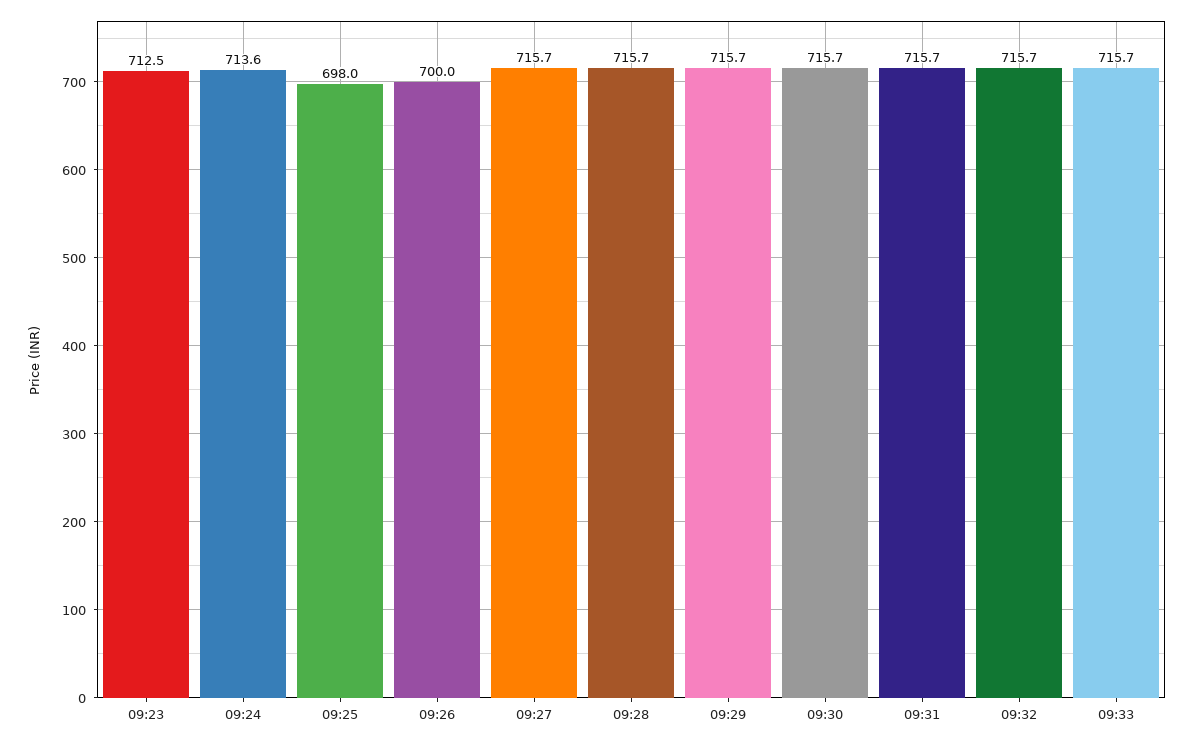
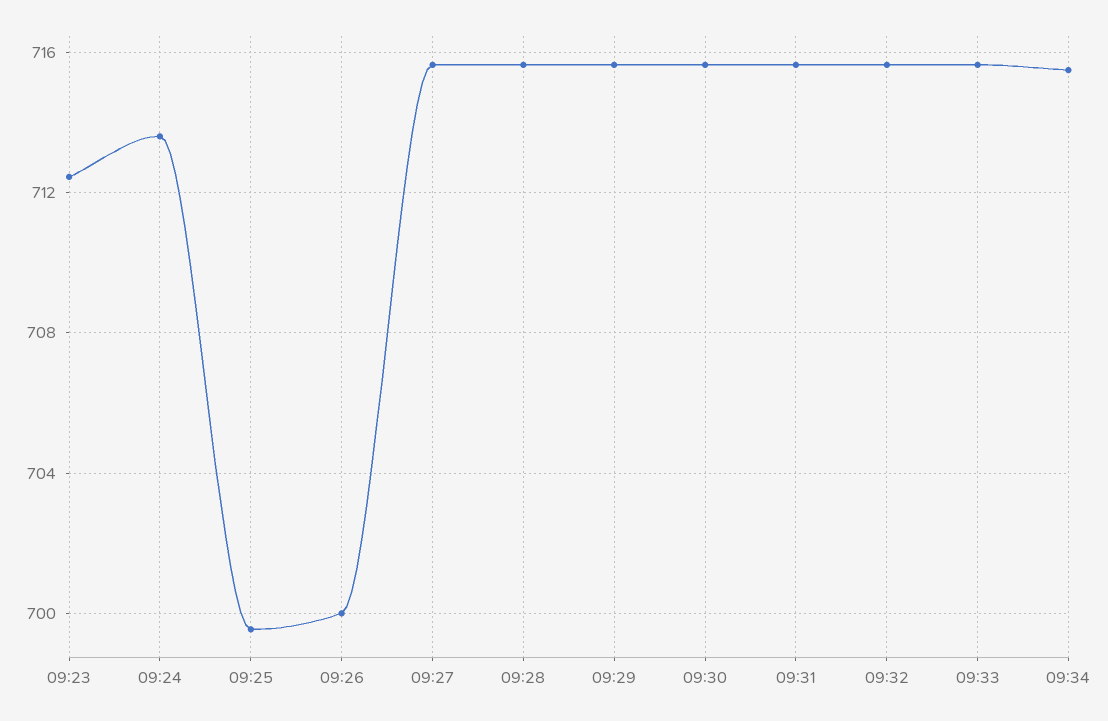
09:25: 698 -> 699.5
09:34: none -> 715.5

